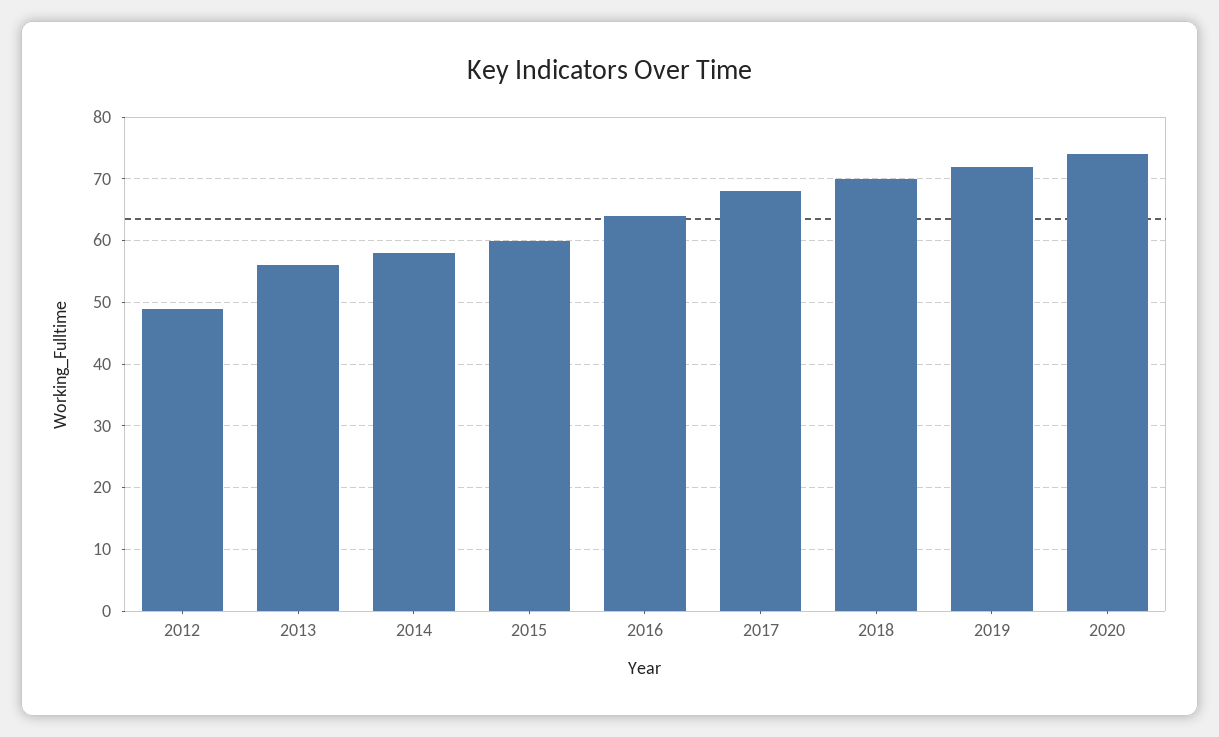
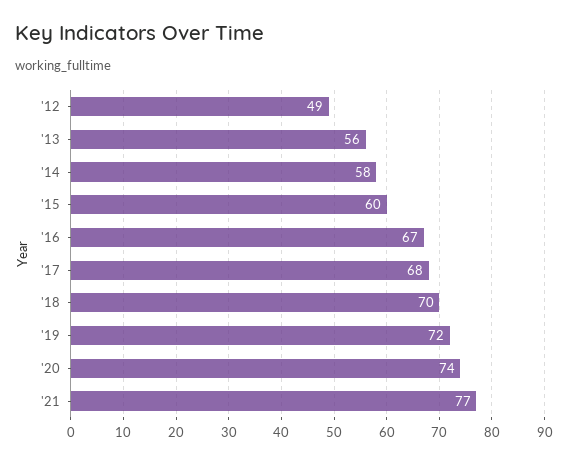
2016: 64 -> 67
'21: none -> 77

